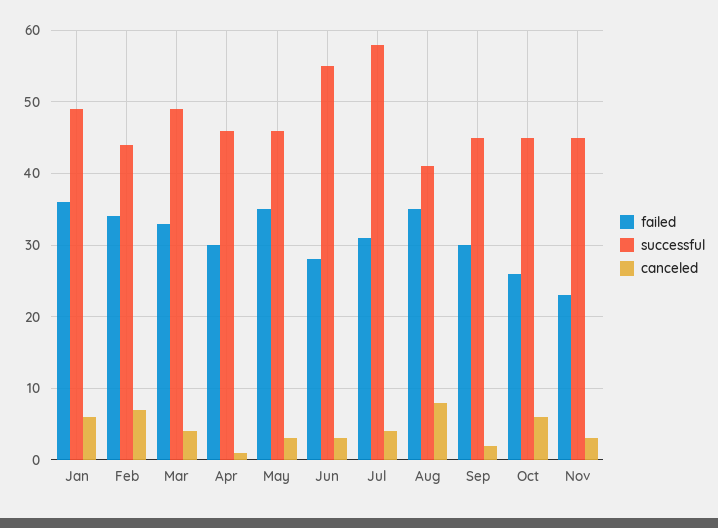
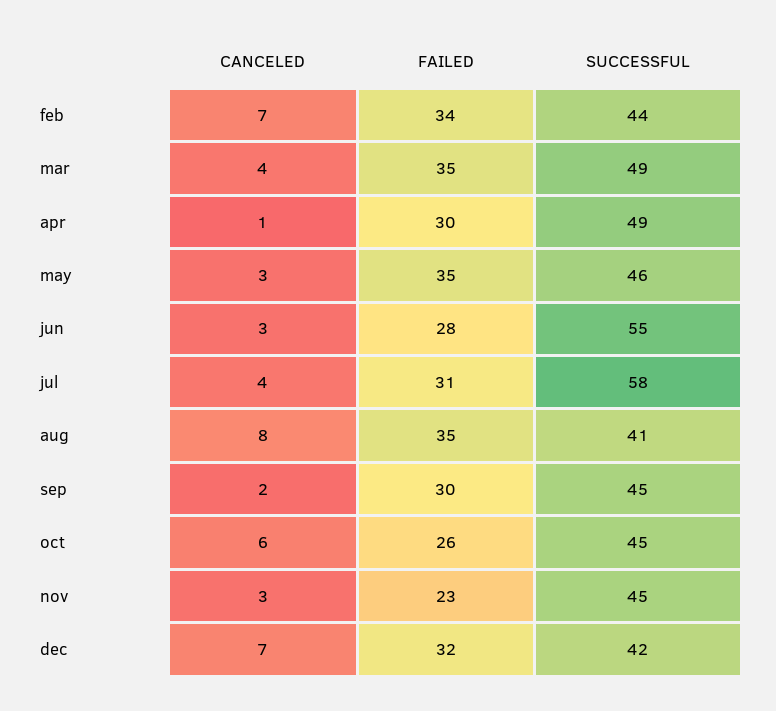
failed, Jan: 36 -> none
successful, Jan: 49 -> none
canceled, Jan: 6 -> none
failed, Mar: 33 -> 35
successful, Apr: 46 -> 49
canceled, dec: none -> 7
failed, dec: none -> 32
successful, dec: none -> 42

